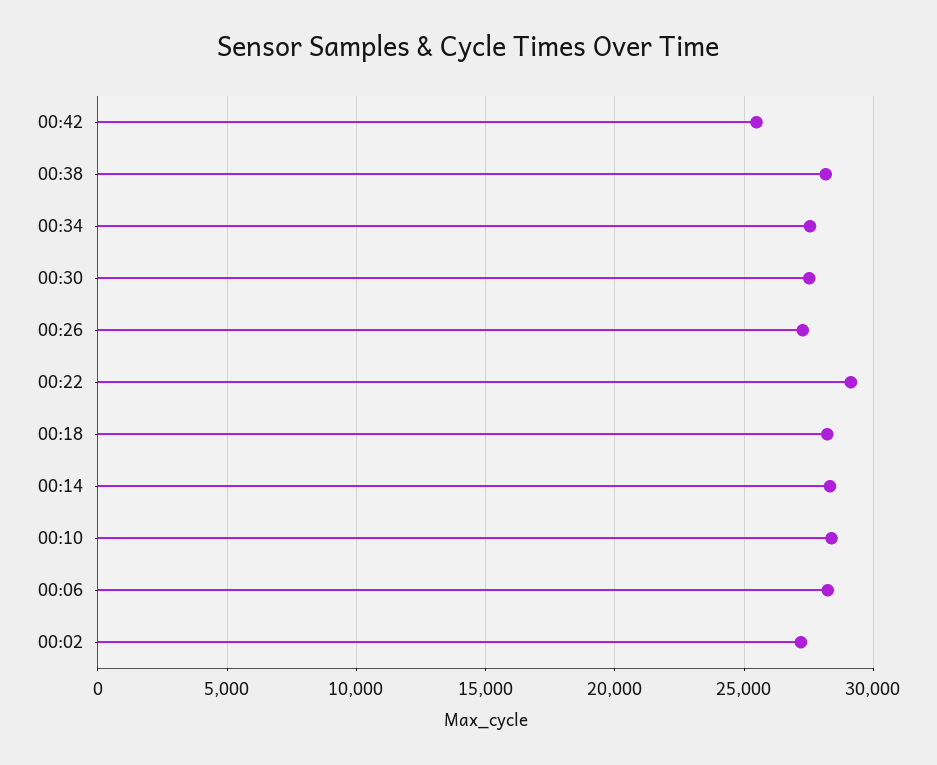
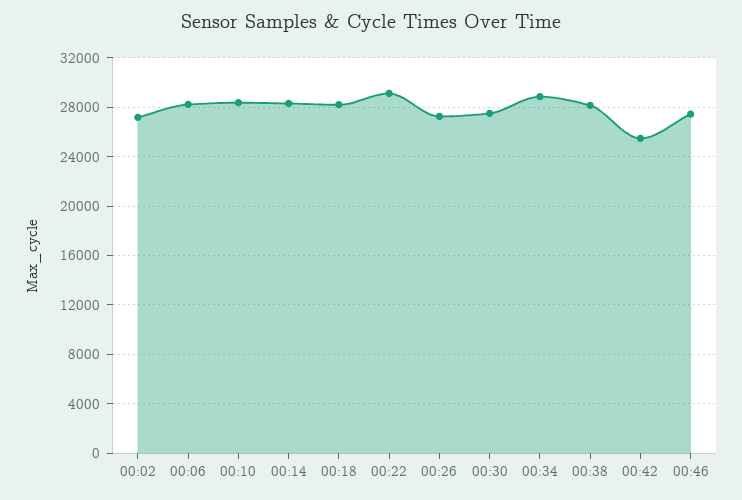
00:34: 27500 -> 29000
00:46: none -> 27500

